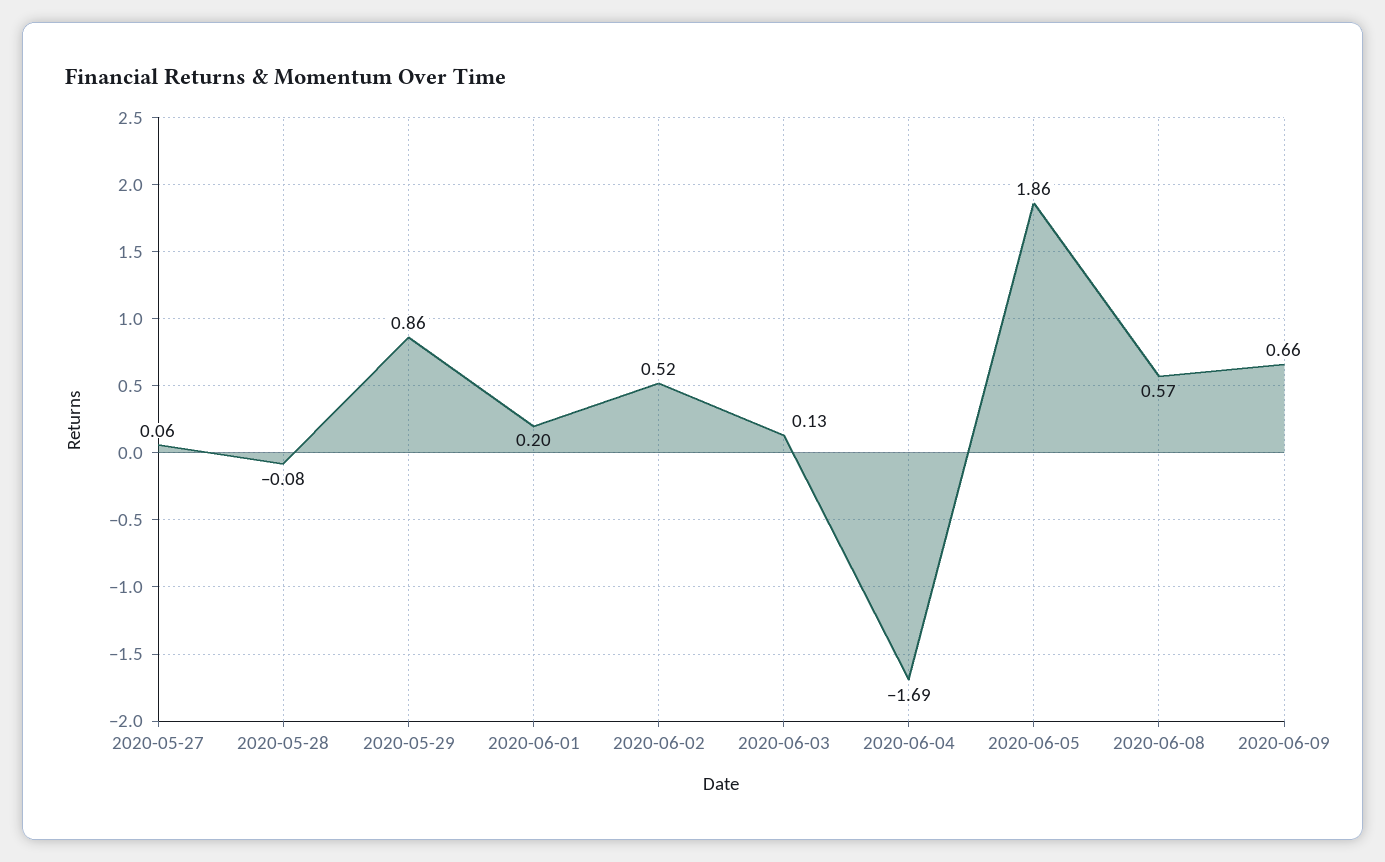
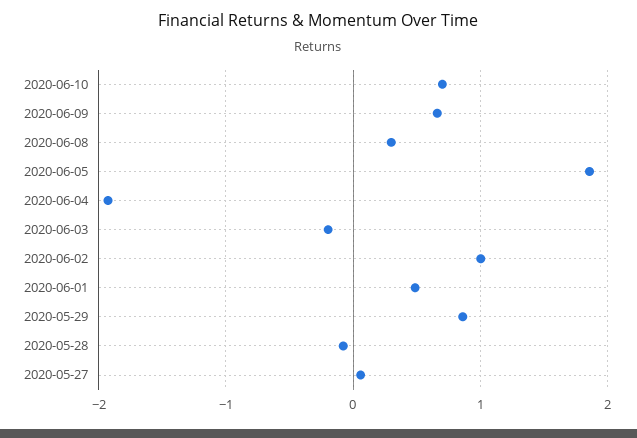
2020-06-01: 0.2 -> 0.5
2020-06-02: 0.52 -> 1
2020-06-03: 0.13 -> -0.2
2020-06-04: -1.69 -> -1.9
2020-06-08: 0.57 -> 0.3
2020-06-10: none -> 0.7

